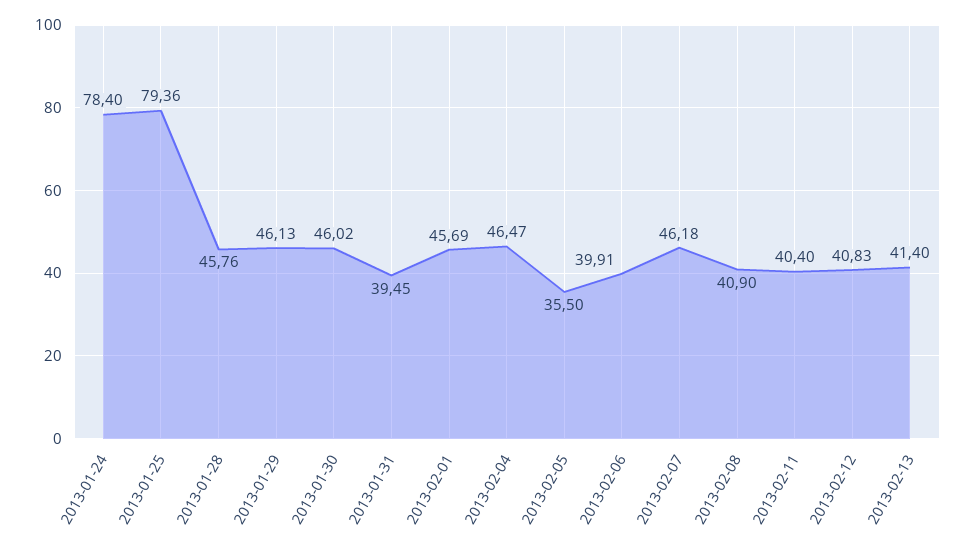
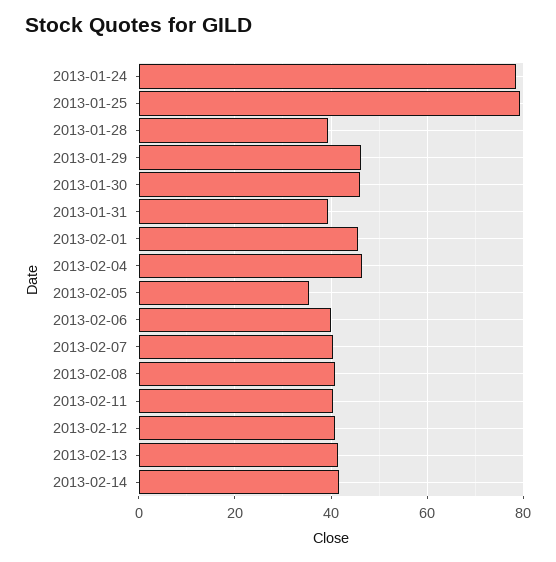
2013-01-28: 45.76 -> 40
2013-02-07: 46.18 -> 40
2013-02-14: none -> 42

